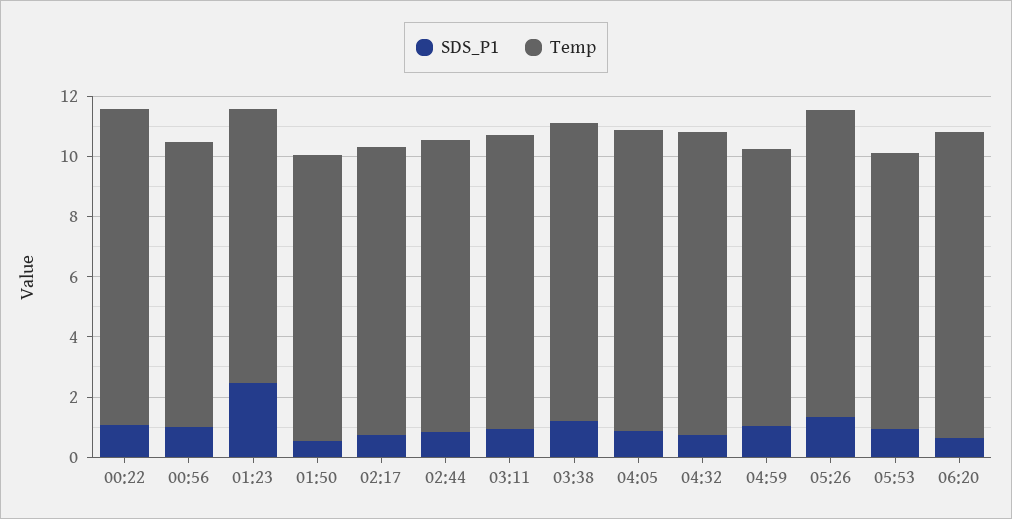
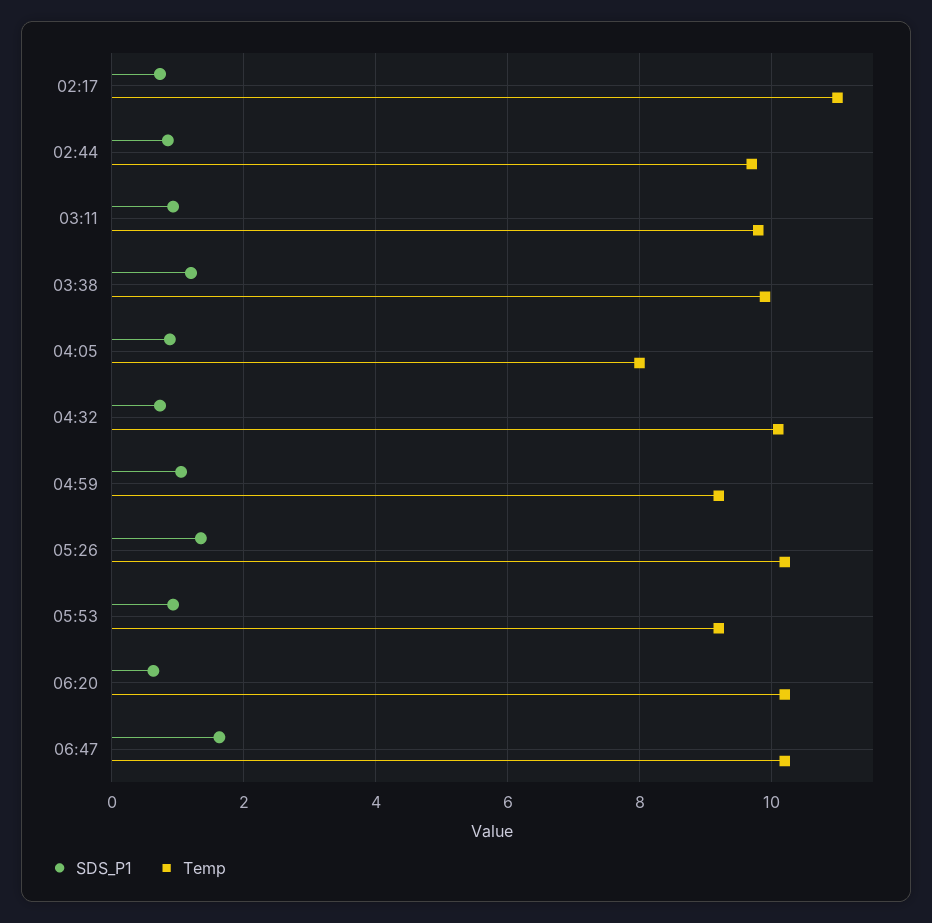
SDS_P1, 00:22: 1 -> none
Temp, 00:22: 10.5 -> none
SDS_P1, 00:56: 1 -> none
Temp, 00:56: 9.5 -> none
SDS_P1, 01:23: 2.5 -> none
Temp, 01:23: 9 -> none
SDS_P1, 01:50: 0.5 -> none
Temp, 01:50: 9.5 -> none
Temp, 02:17: 9.5 -> 11
Temp, 04:05: 10 -> 8
SDS_P1, 06:47: none -> 1.6
Temp, 06:47: none -> 10.2

